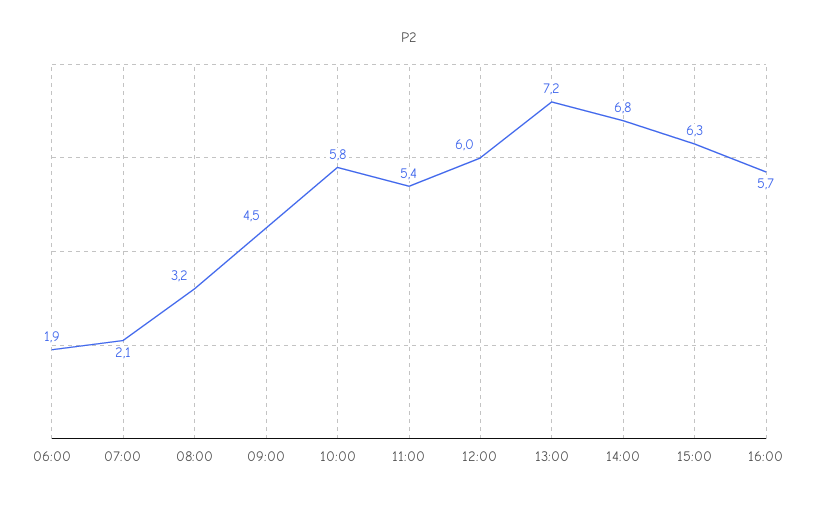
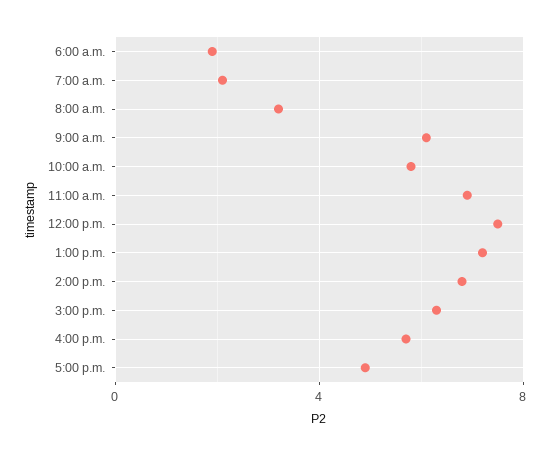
09:00: 4.5 -> 6
11:00: 5.4 -> 7
12:00: 6 -> 7.5
5:00 p.m.: none -> 5

